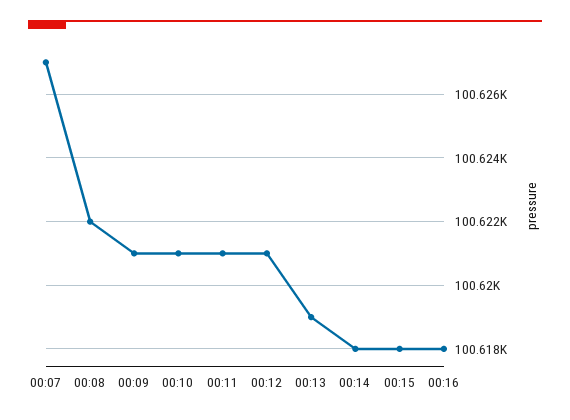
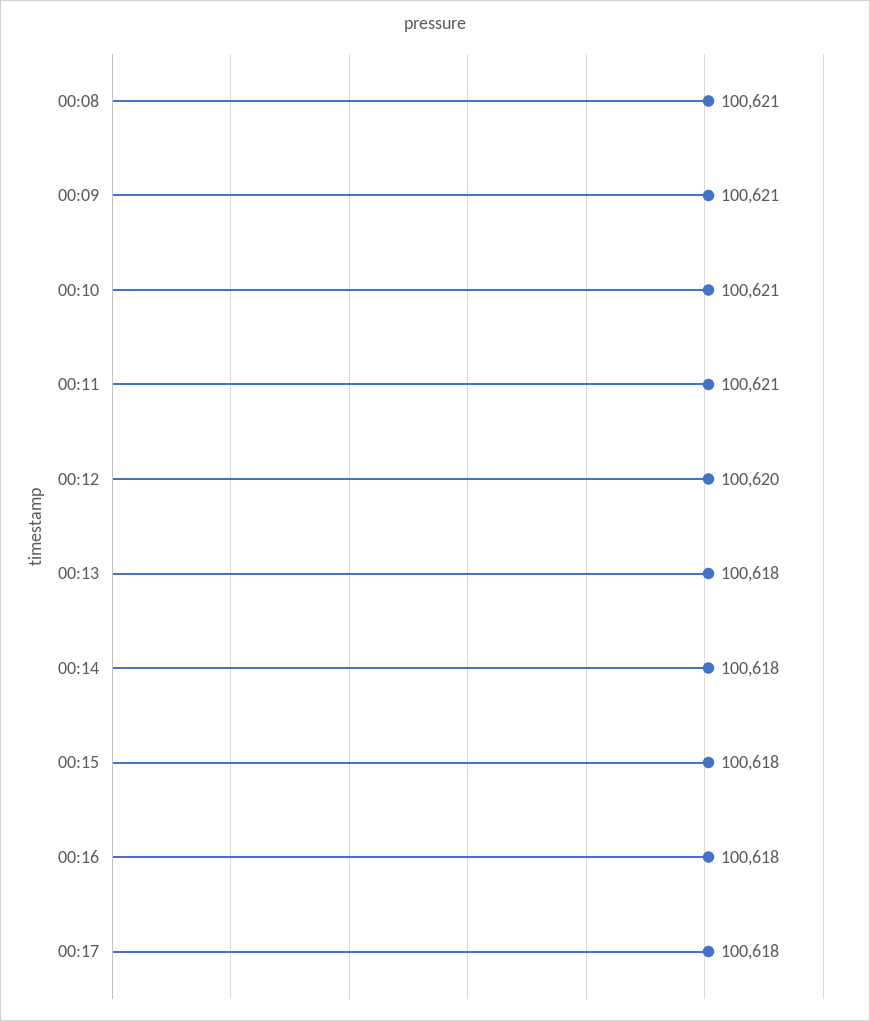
00:07: 100627 -> none
00:08: 100622 -> 100621
00:12: 100621 -> 100620
00:13: 100619 -> 100618
00:17: none -> 100618

